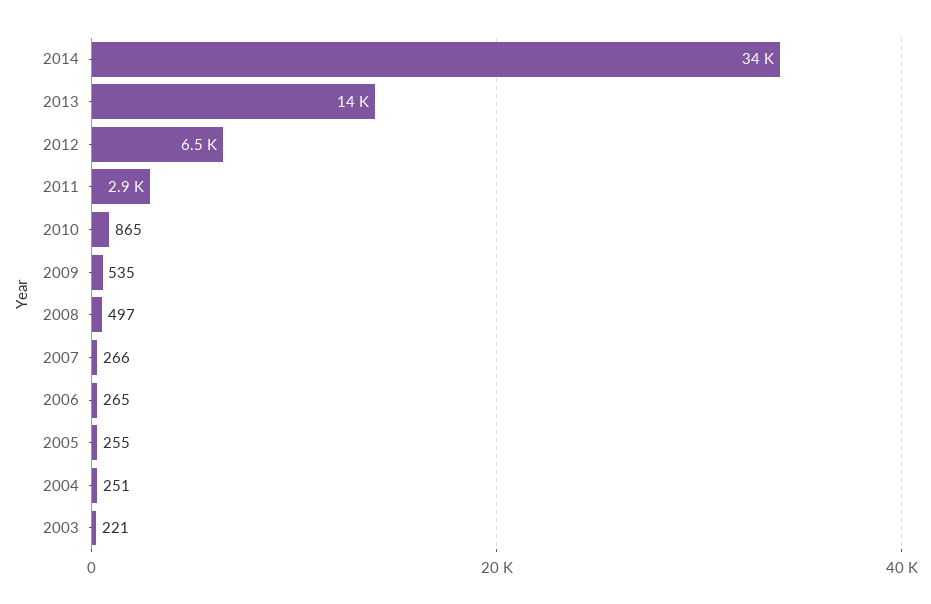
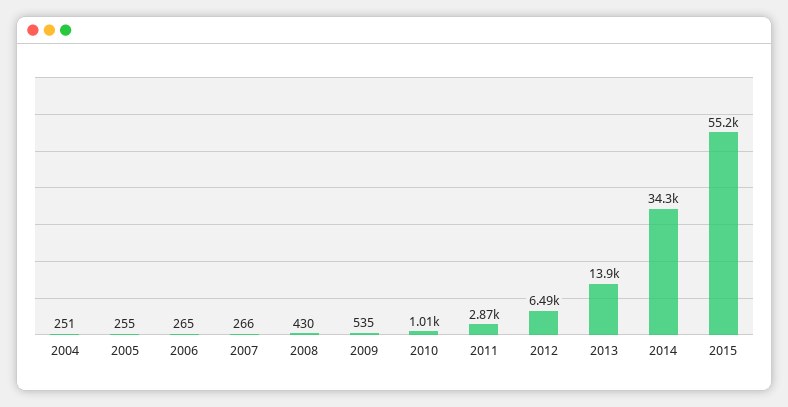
2010: 865 -> 1010
2008: 497 -> 430
2003: 221 -> none
2015: none -> 55200

